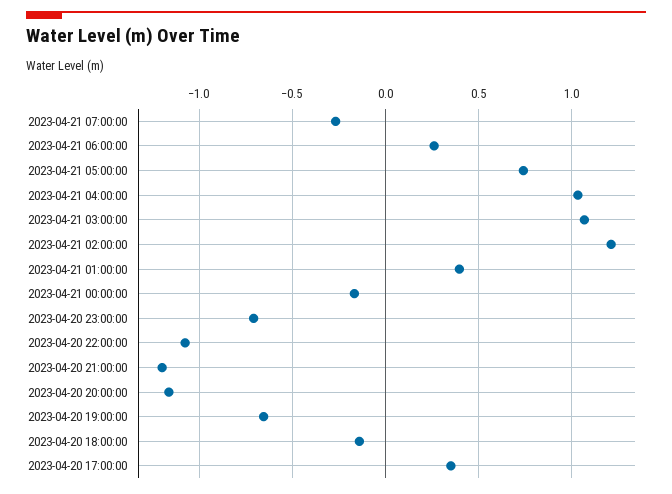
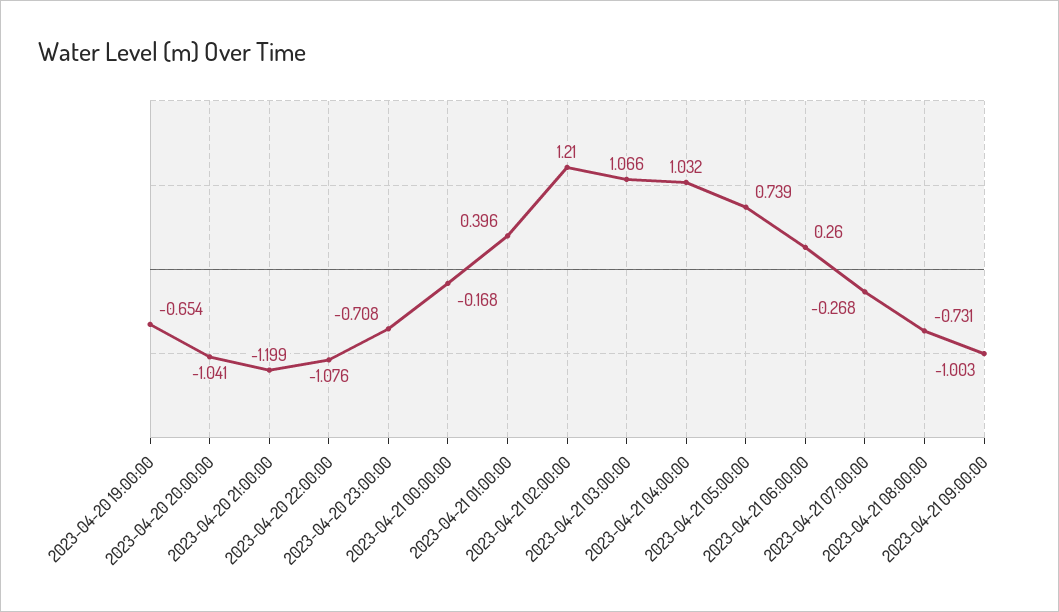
2023-04-20 20:00:00: -1.15 -> -1.041
2023-04-20 18:00:00: -0.15 -> none
2023-04-20 17:00:00: 0.35 -> none
2023-04-21 08:00:00: none -> -0.731
2023-04-21 09:00:00: none -> -1.003

